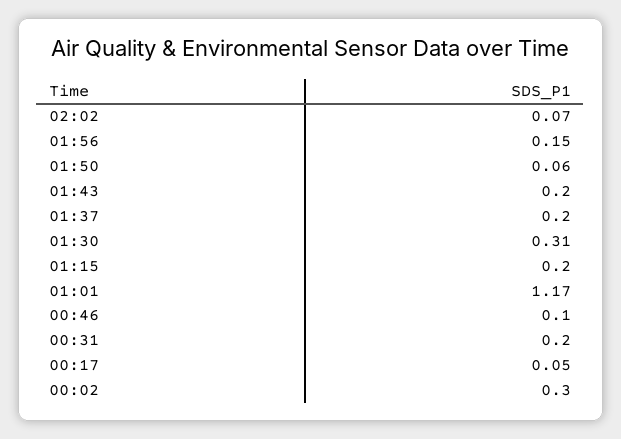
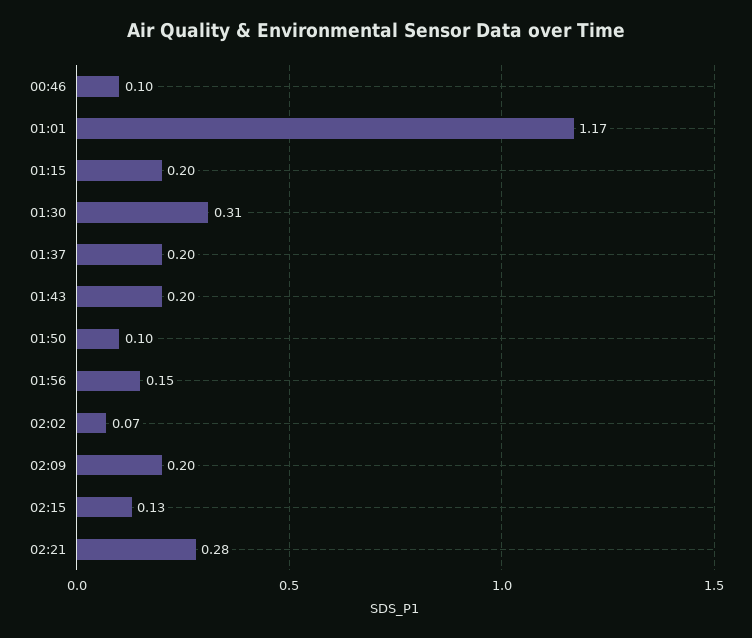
01:50: 0.06 -> 0.1
00:31: 0.2 -> none
00:17: 0.05 -> none
00:02: 0.3 -> none
02:09: none -> 0.2
02:15: none -> 0.13
02:21: none -> 0.28

